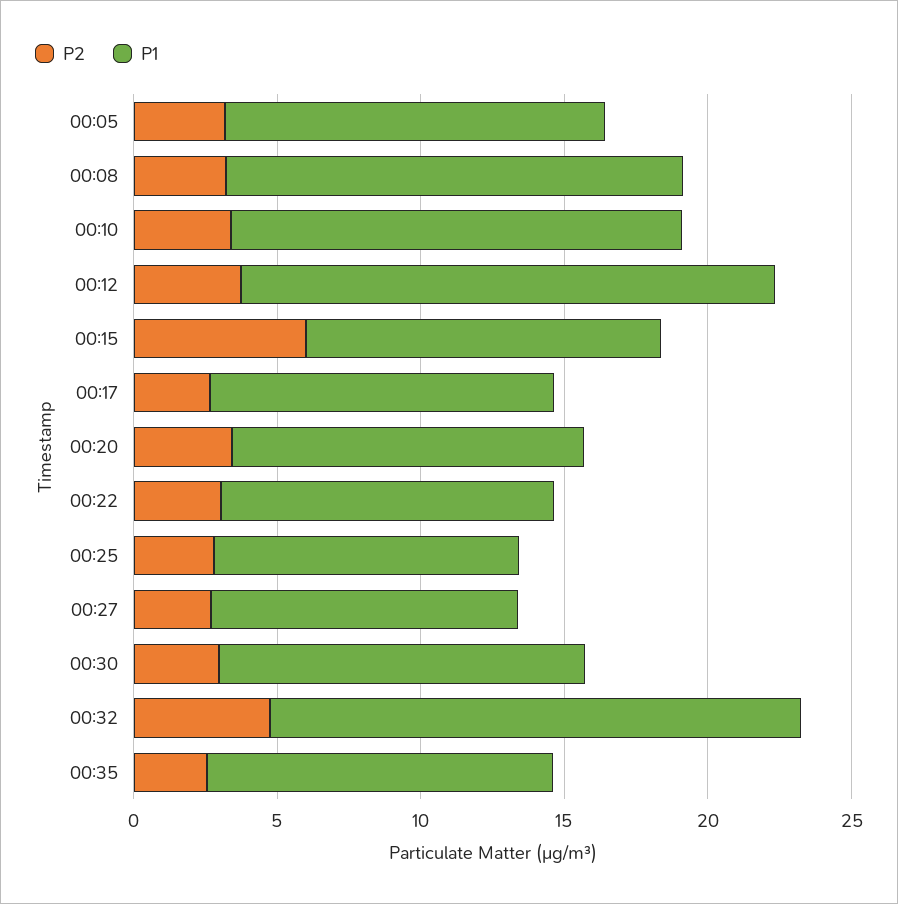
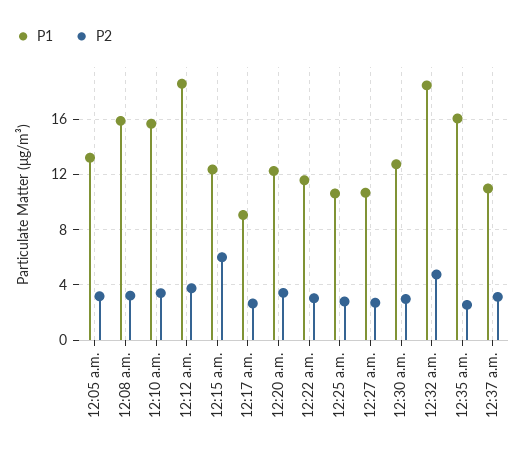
P1, 00:17: 12 -> 9
P1, 00:35: 12 -> 16
P1, 12:37 a.m.: none -> 11
P2, 12:37 a.m.: none -> 3

